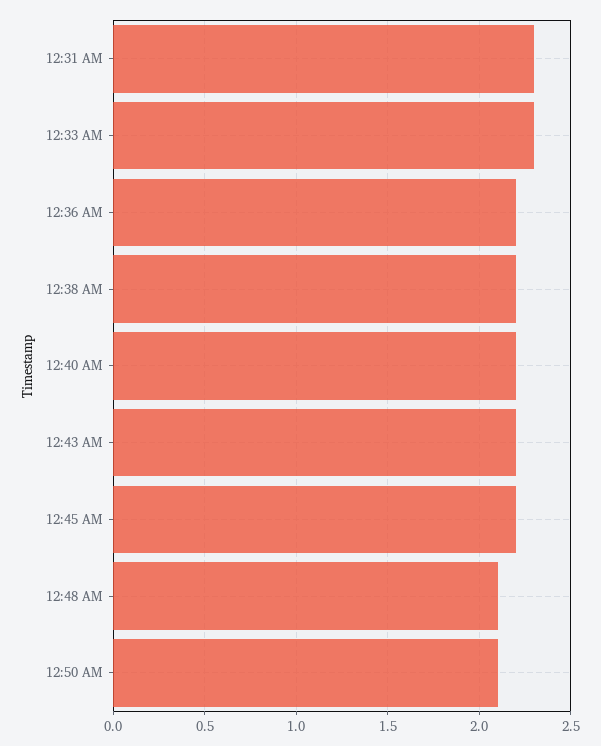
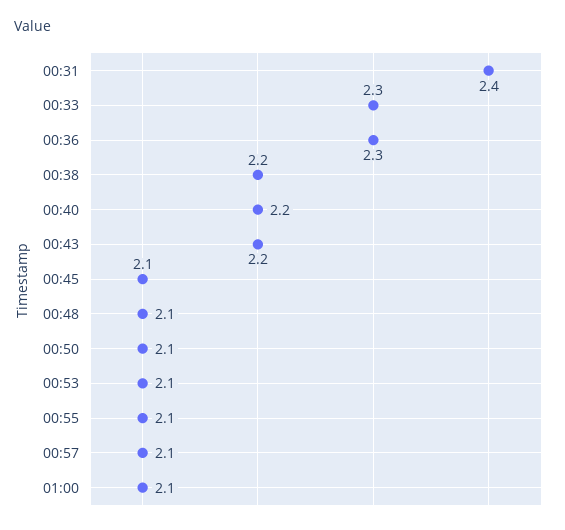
12:31 AM: 2.3 -> 2.4
12:36 AM: 2.2 -> 2.3
12:45 AM: 2.2 -> 2.1
00:53: none -> 2.1
00:55: none -> 2.1
00:57: none -> 2.1
01:00: none -> 2.1

